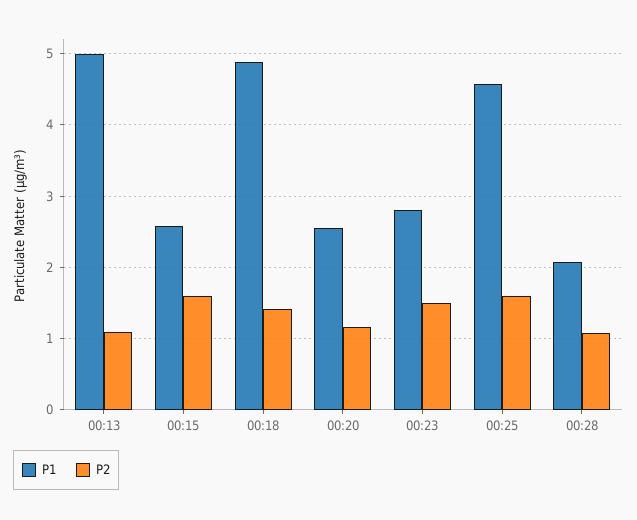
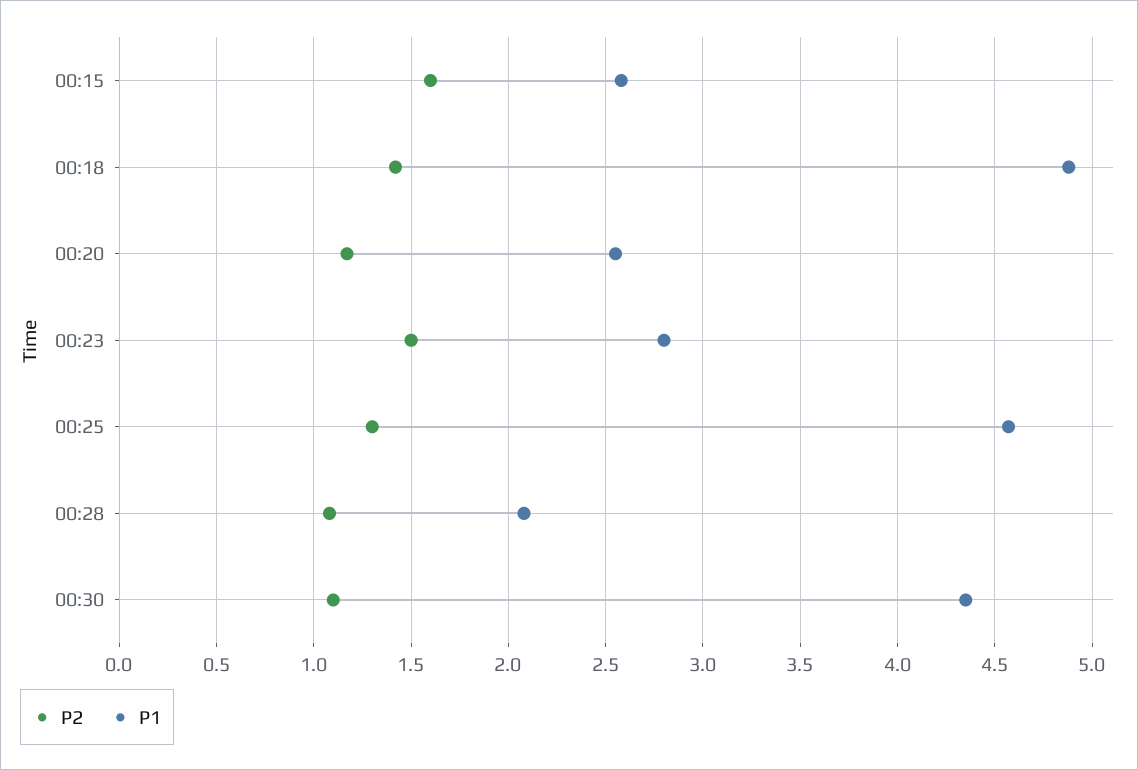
P1, 00:13: 5 -> none
P2, 00:13: 1.1 -> none
P2, 00:25: 1.6 -> 1.3
P2, 00:30: none -> 1.1
P1, 00:30: none -> 4.35

